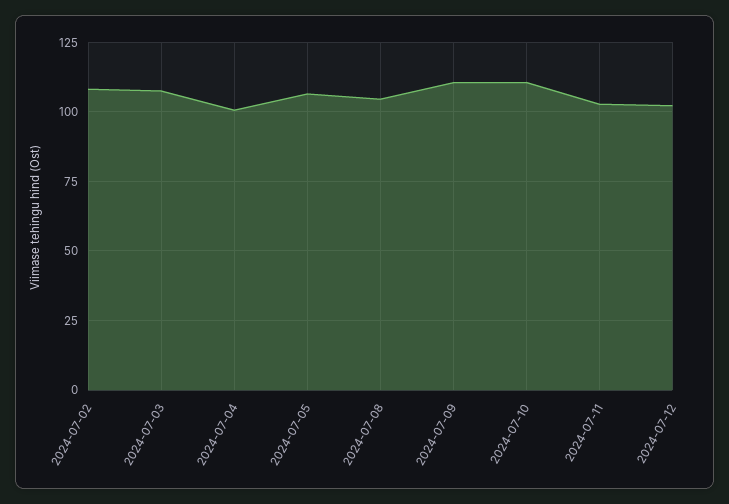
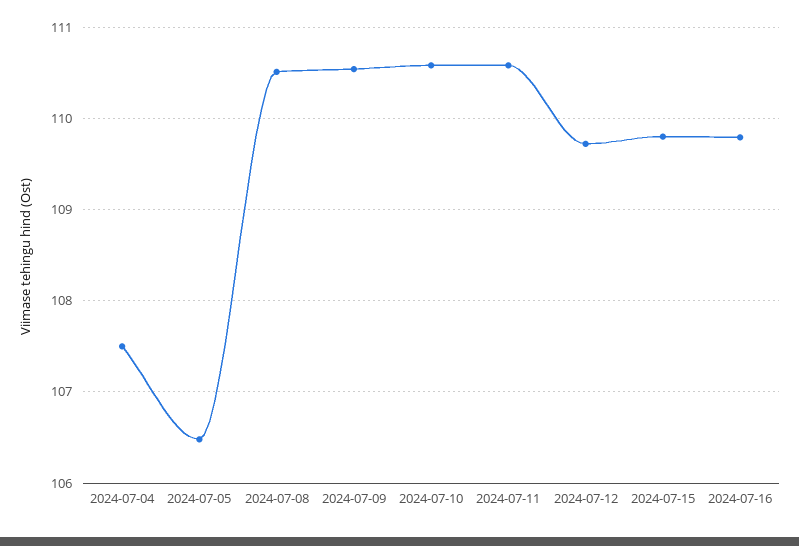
2024-07-02: 107.5 -> none
2024-07-03: 107.5 -> none
2024-07-04: 100 -> 107.5
2024-07-08: 105 -> 110.5
2024-07-11: 102.5 -> 110.6
2024-07-12: 102.5 -> 109.7
2024-07-15: none -> 109.8
2024-07-16: none -> 109.8

